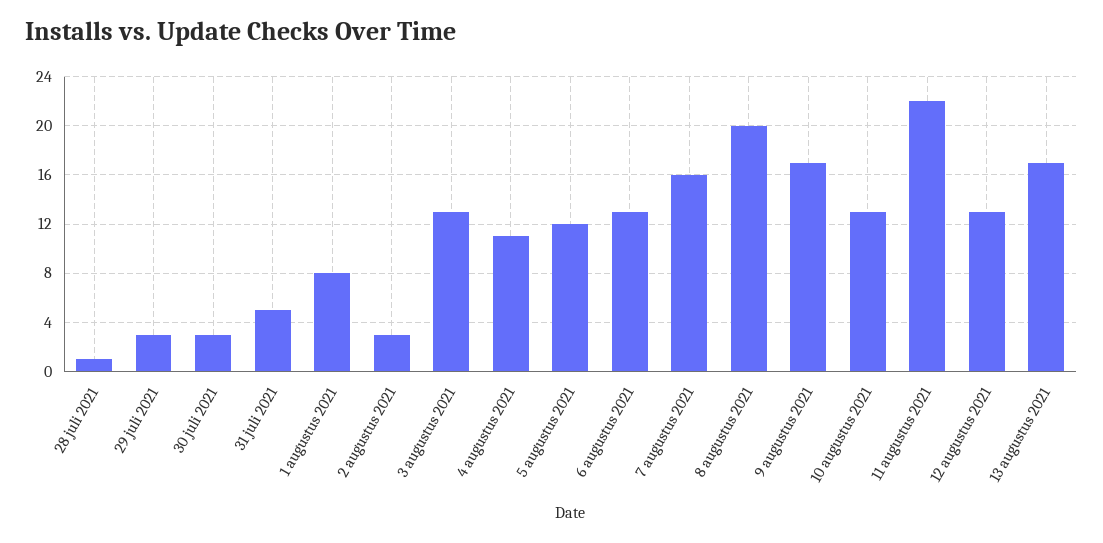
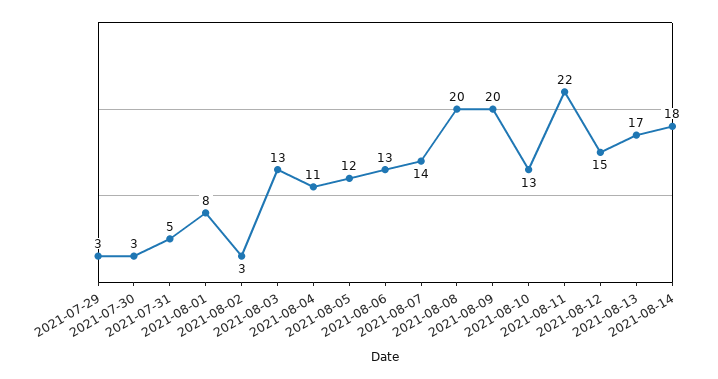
28 juli 2021: 1 -> none
7 augustus 2021: 16 -> 14
9 augustus 2021: 17 -> 20
12 augustus 2021: 13 -> 15
2021-08-14: none -> 18

